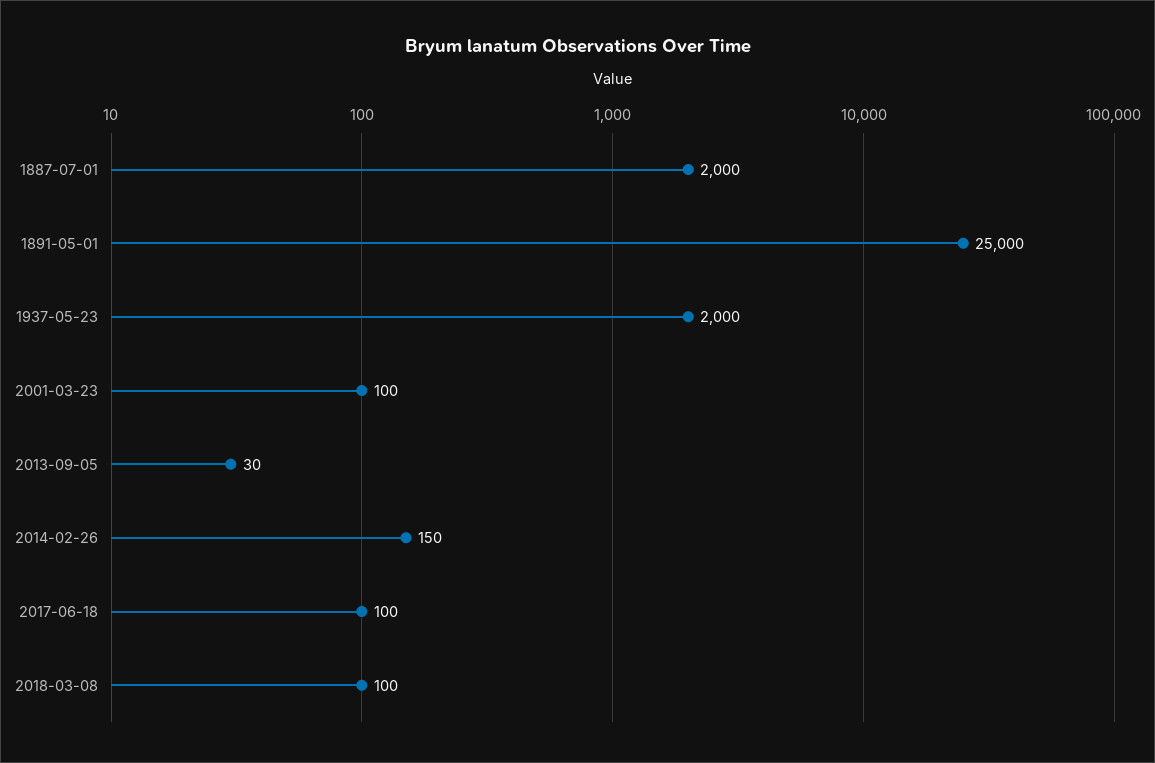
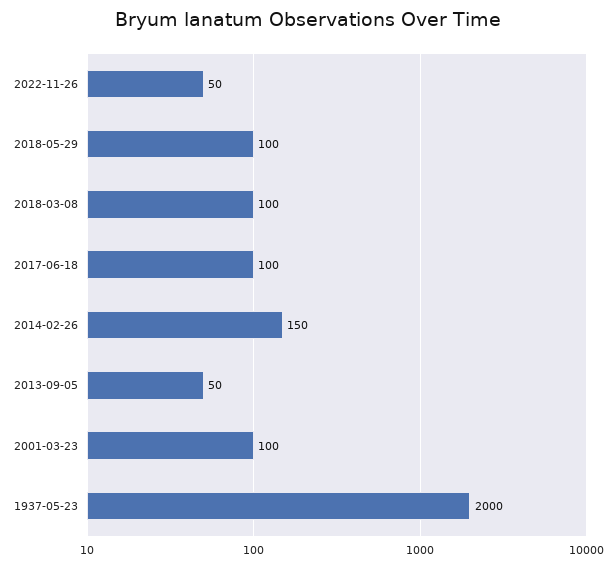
1887-07-01: 2000 -> none
1891-05-01: 25000 -> none
2013-09-05: 30 -> 50
2022-11-26: none -> 50
2018-05-29: none -> 100

